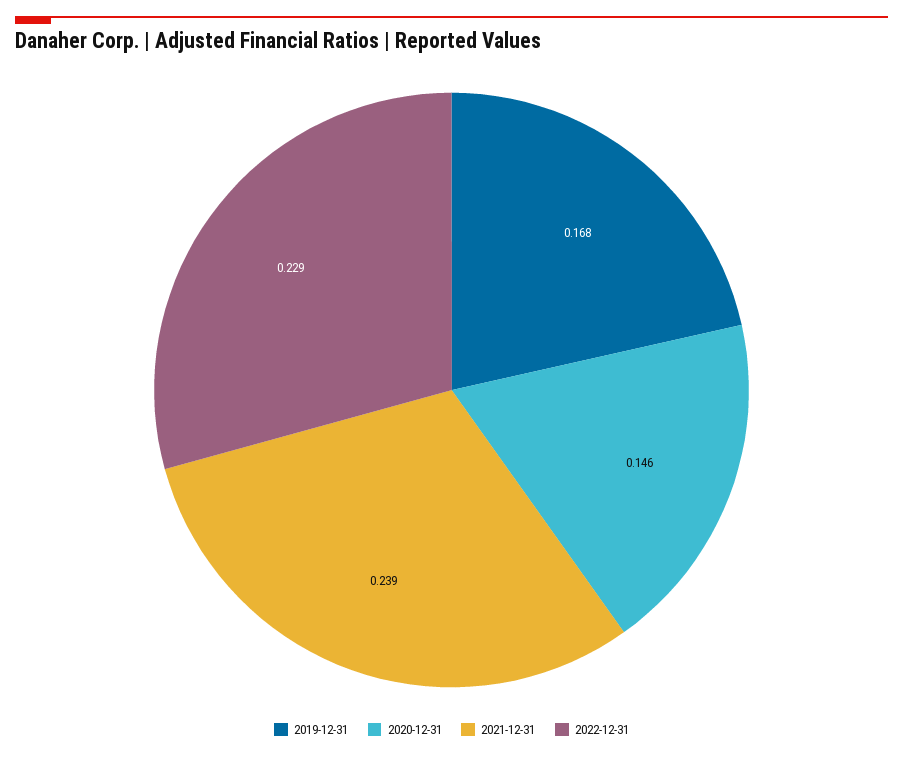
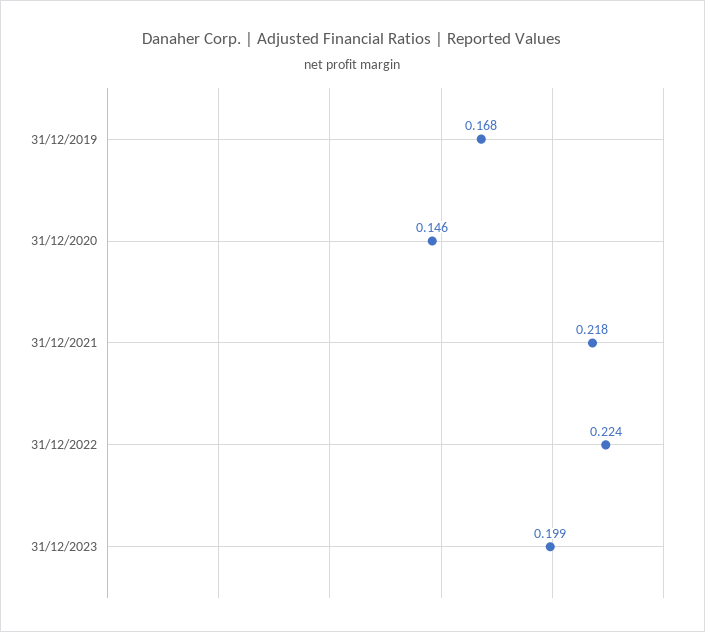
2021-12-31: 0.239 -> 0.218
2022-12-31: 0.229 -> 0.224
31/12/2023: none -> 0.199

